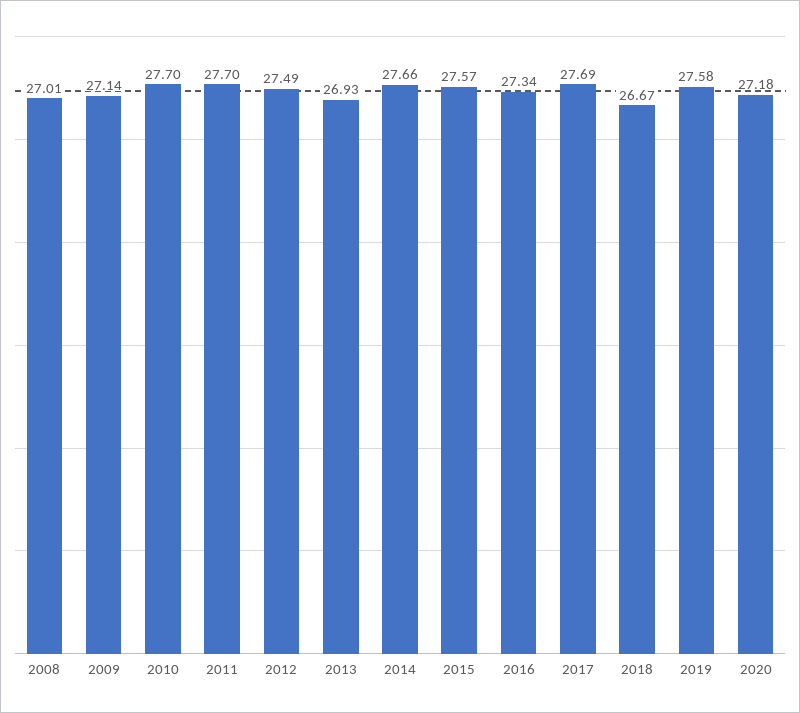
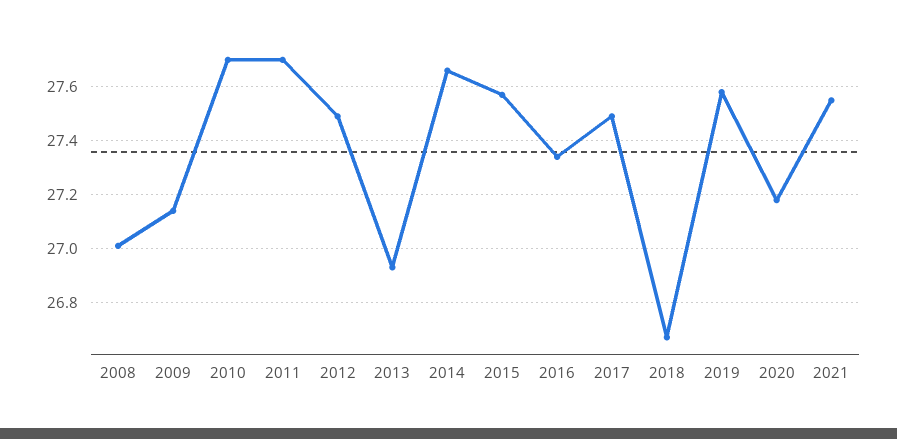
2017: 27.69 -> 27.5
2021: none -> 27.55

